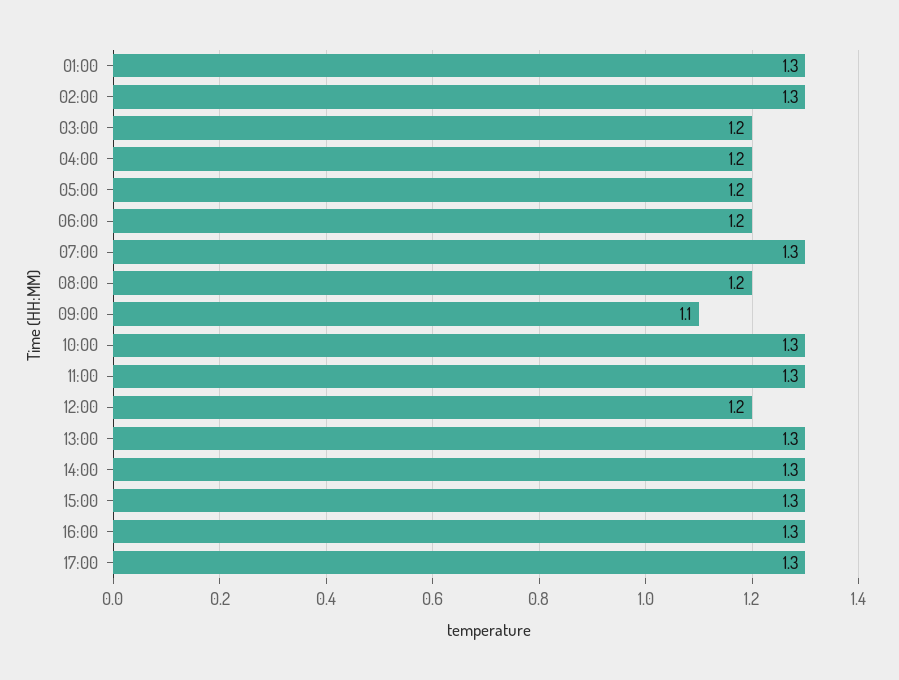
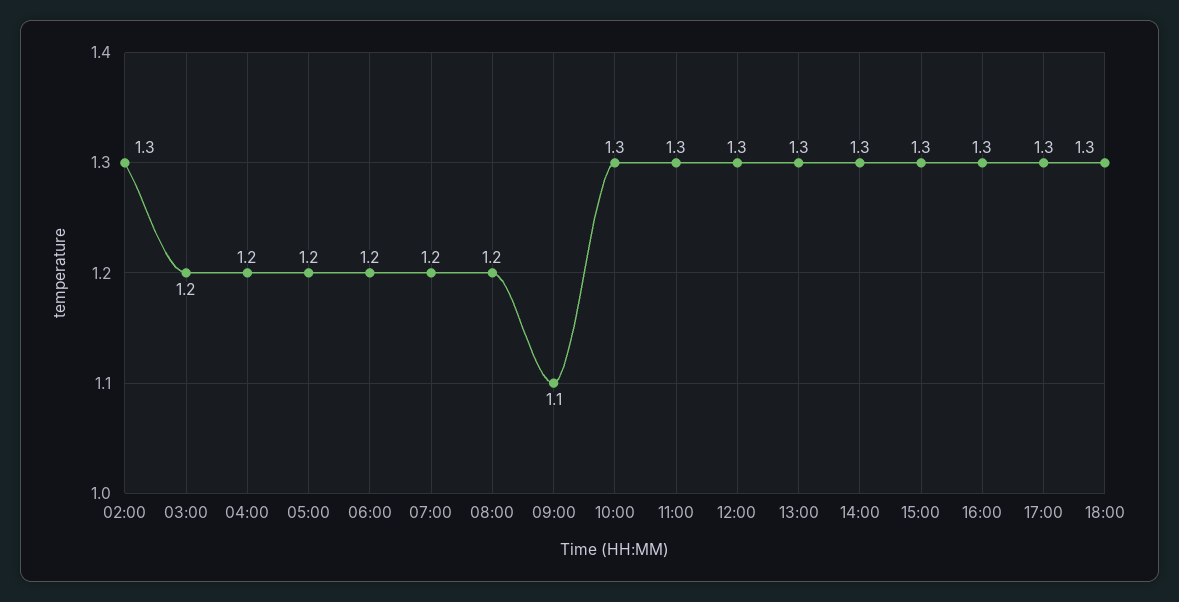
01:00: 1.3 -> none
07:00: 1.3 -> 1.2
12:00: 1.2 -> 1.3
18:00: none -> 1.3

